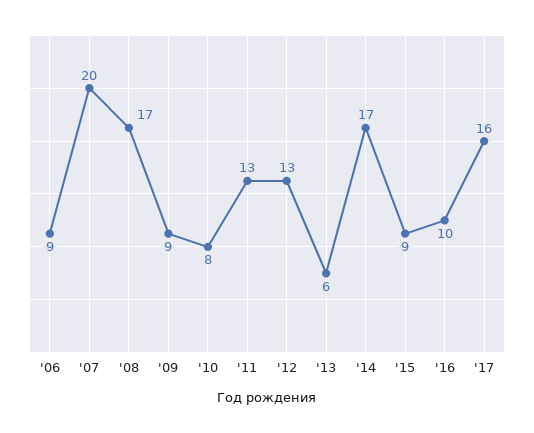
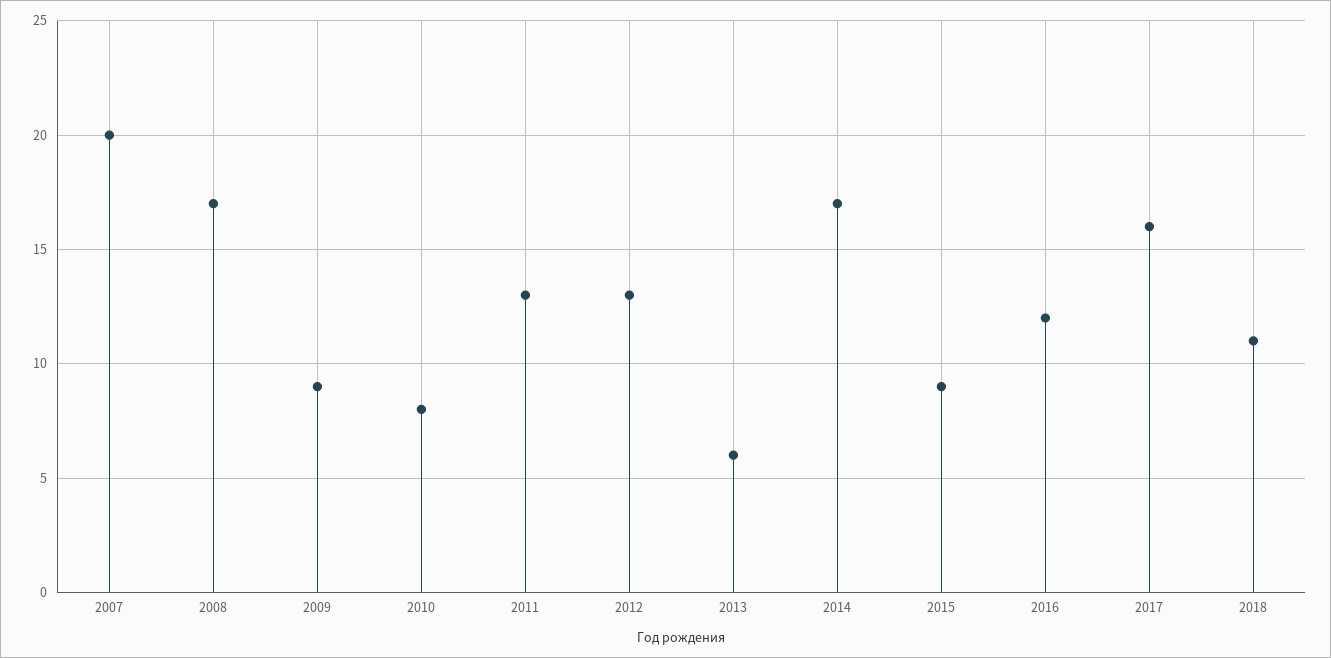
'06: 9 -> none
'16: 10 -> 12
2018: none -> 11

